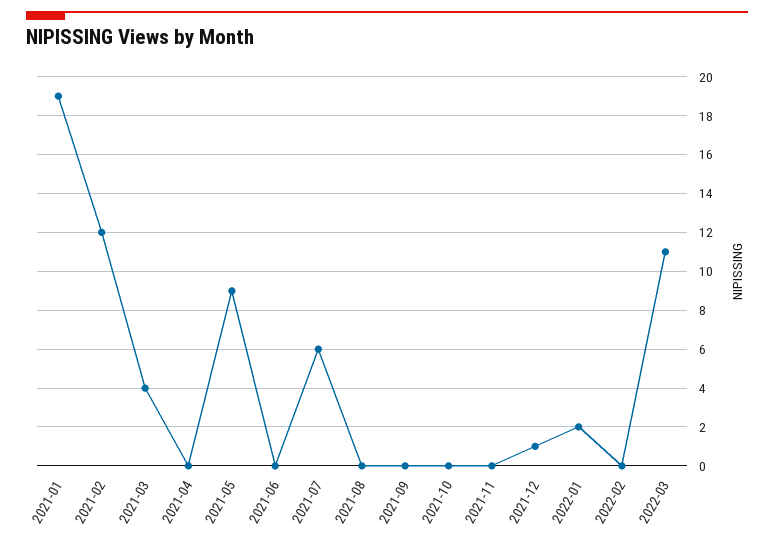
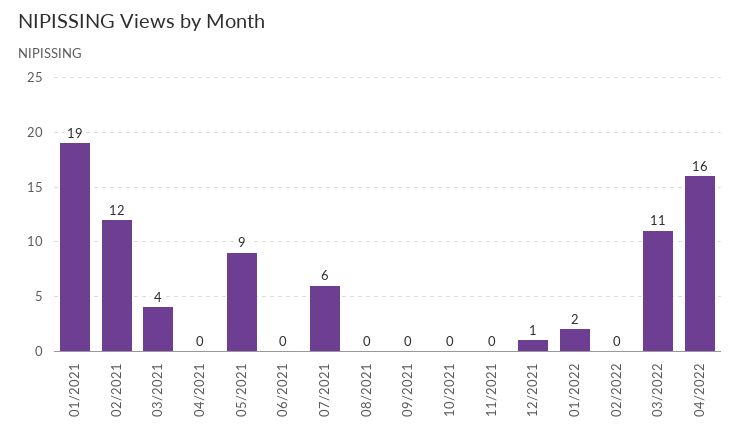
04/2022: none -> 16

